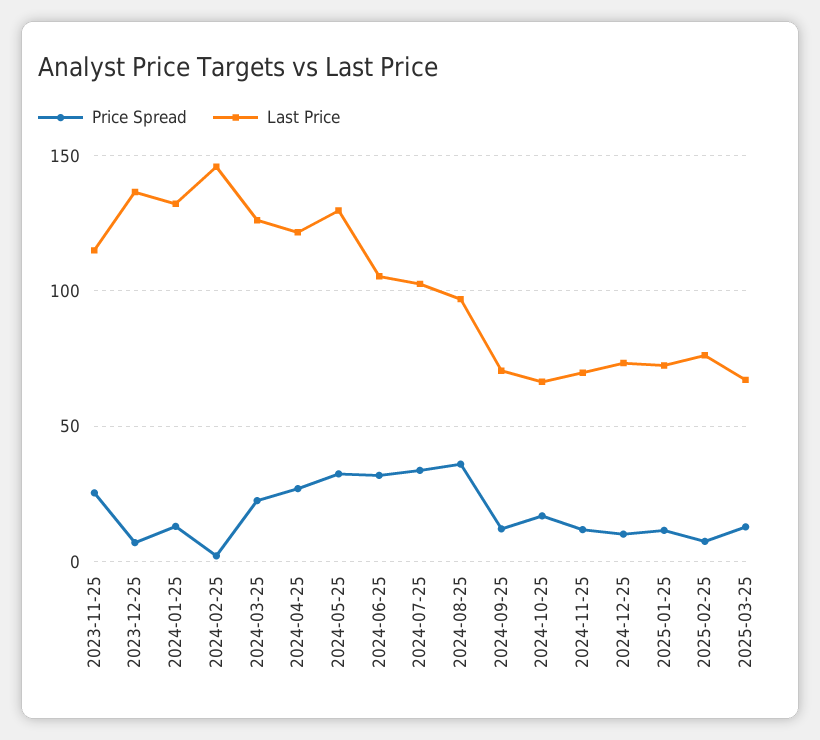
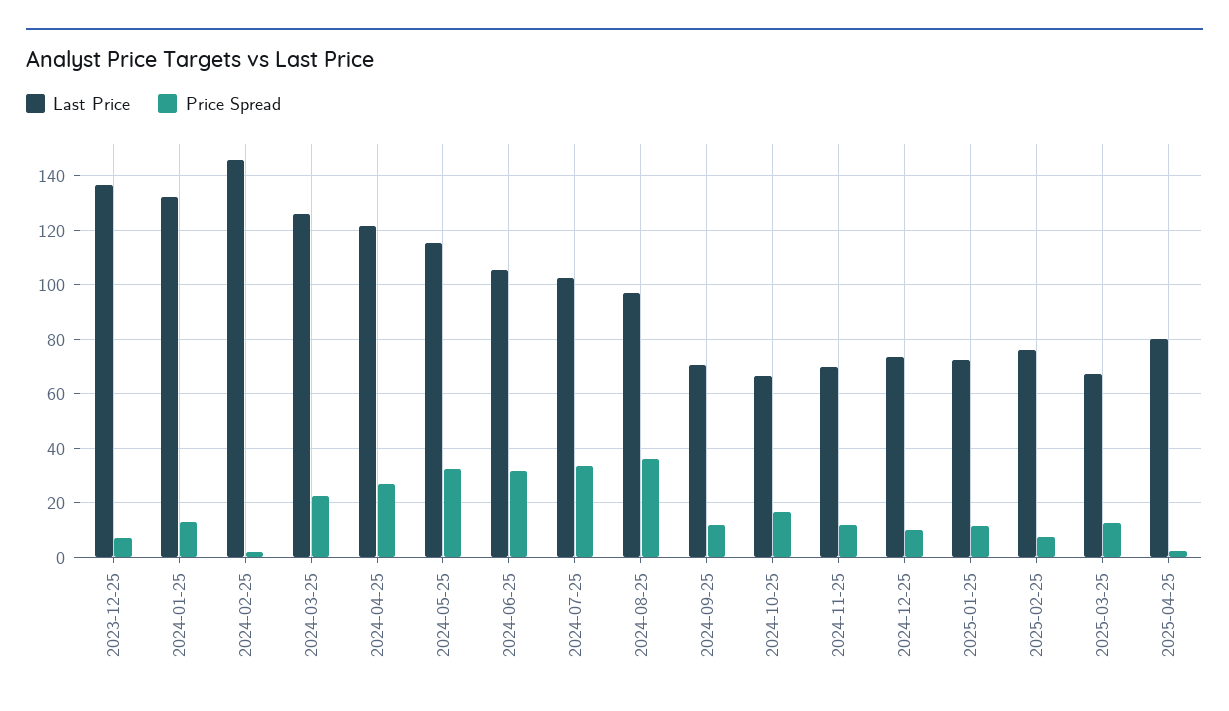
Price Spread, 2023-11-25: 25 -> none
Last Price, 2023-11-25: 115 -> none
Last Price, 2024-05-25: 130 -> 115
Last Price, 2025-04-25: none -> 80
Price Spread, 2025-04-25: none -> 2.5

